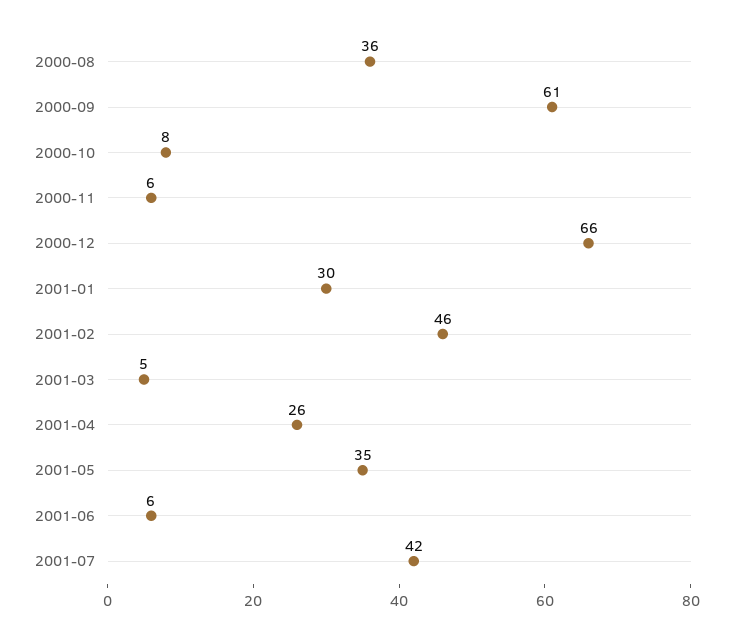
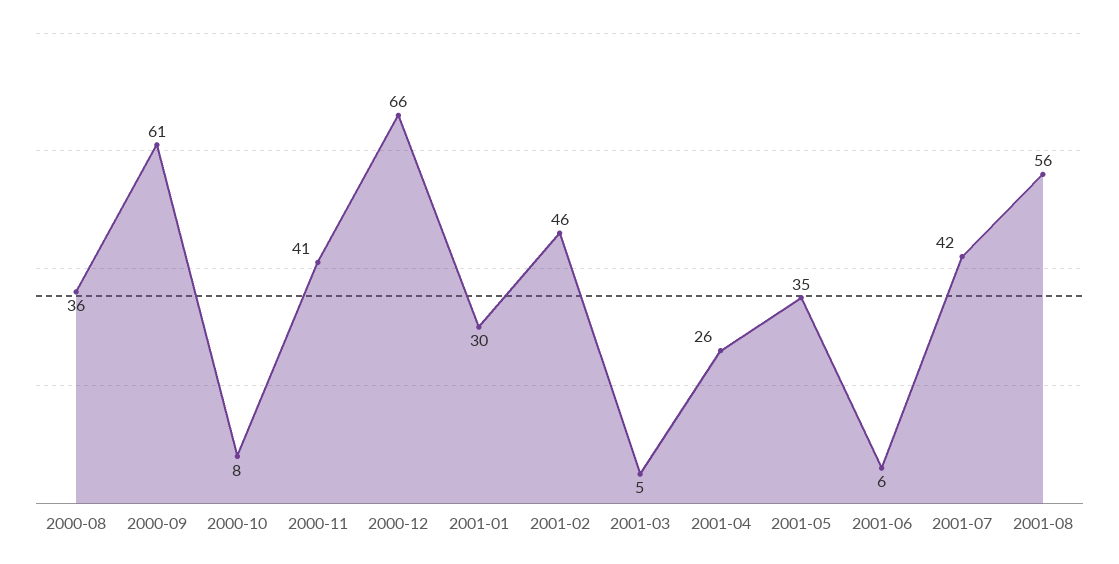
2000-11: 6 -> 41
2001-08: none -> 56

